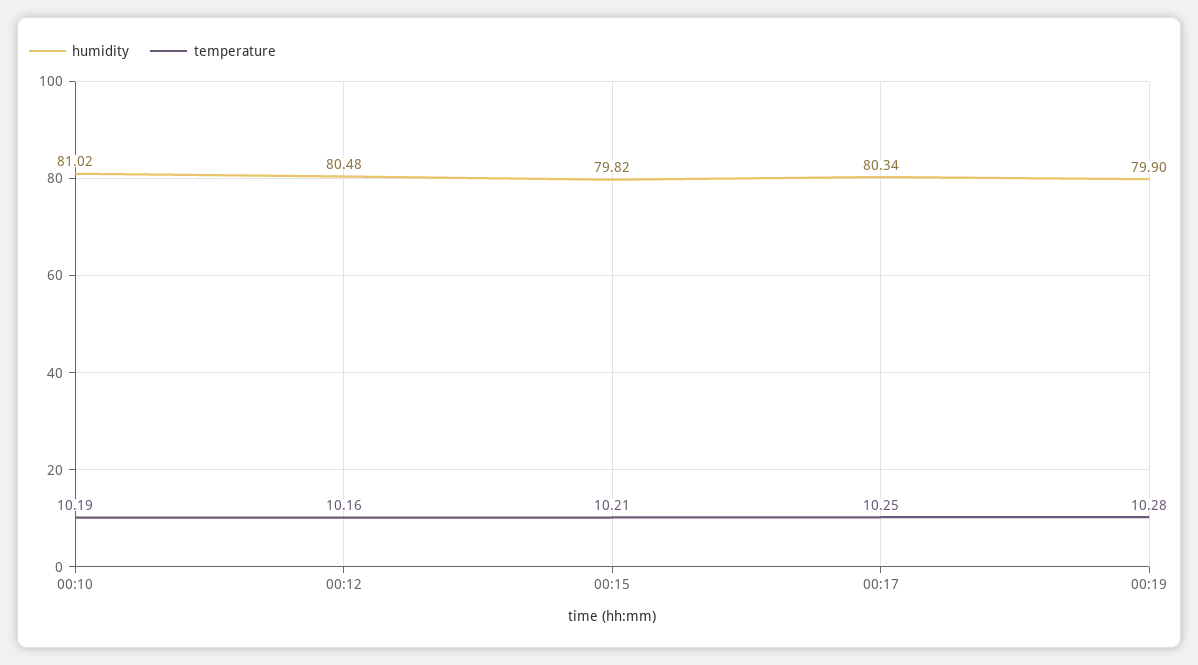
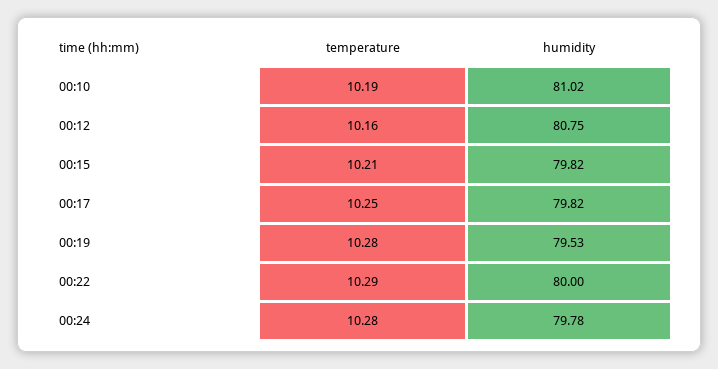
humidity, 00:12: 80.48 -> 80.75
humidity, 00:17: 80.34 -> 79.82
humidity, 00:19: 79.9 -> 79.53
temperature, 00:22: none -> 10.29
humidity, 00:22: none -> 80
temperature, 00:24: none -> 10.28
humidity, 00:24: none -> 79.78

